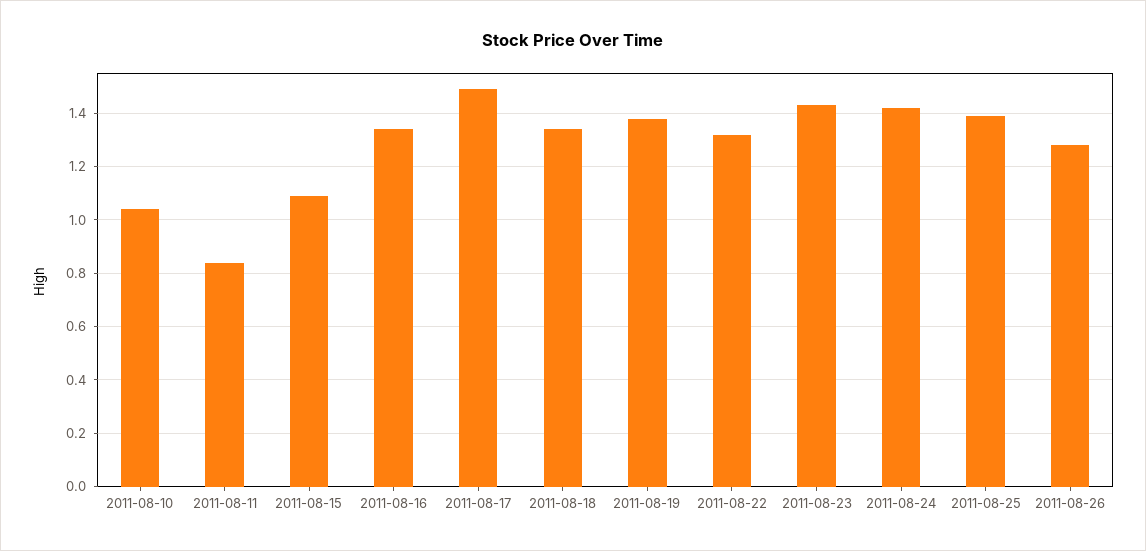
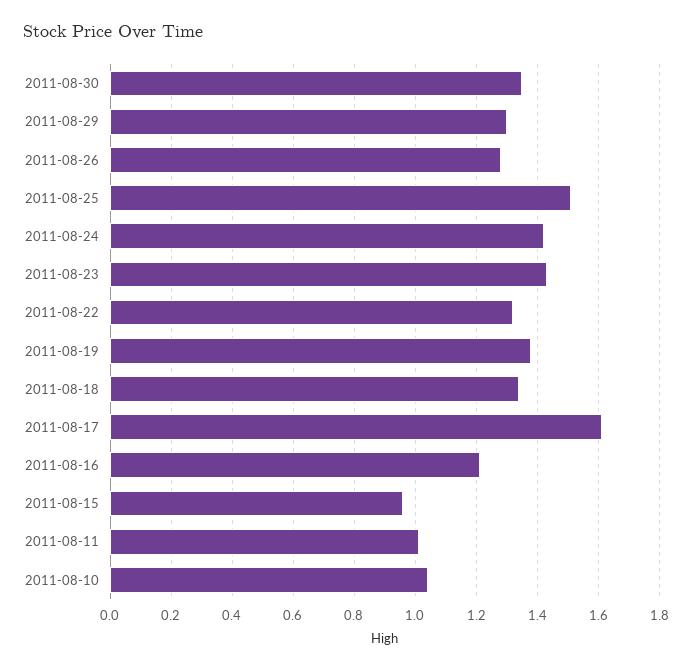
2011-08-11: 0.85 -> 1
2011-08-15: 1.1 -> 0.95
2011-08-16: 1.35 -> 1.2
2011-08-17: 1.5 -> 1.6
2011-08-25: 1.4 -> 1.5
2011-08-30: none -> 1.35
2011-08-29: none -> 1.3

